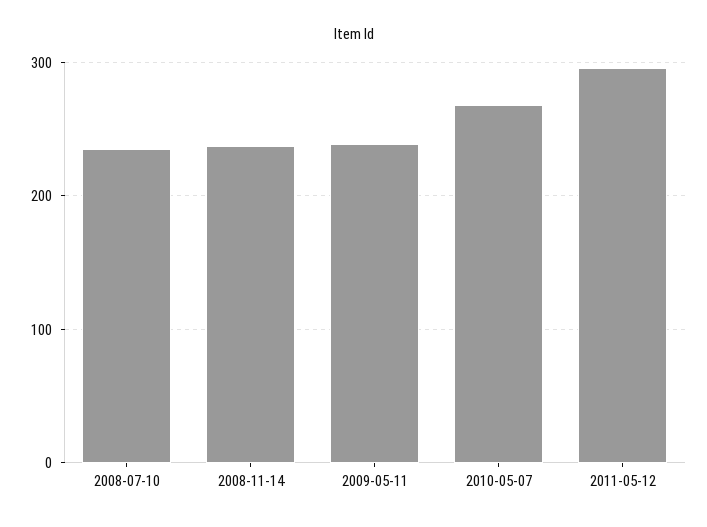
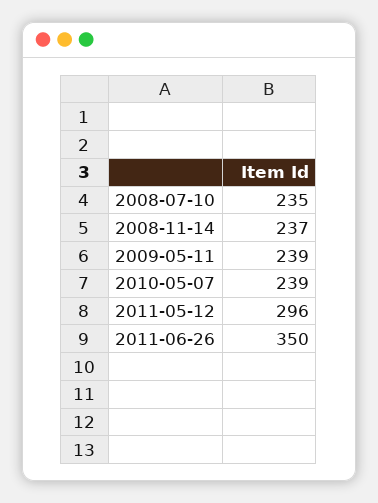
2010-05-07: 270 -> 239
2011-06-26: none -> 350

